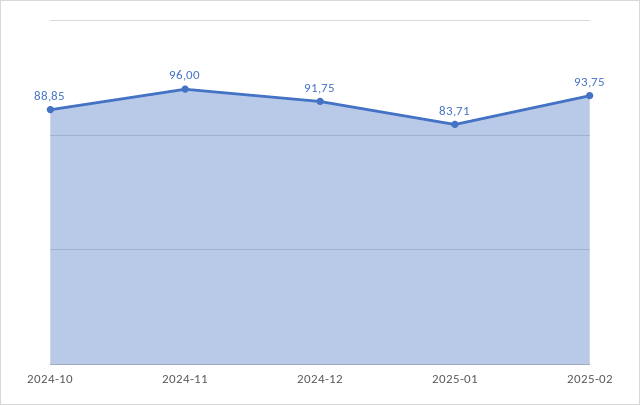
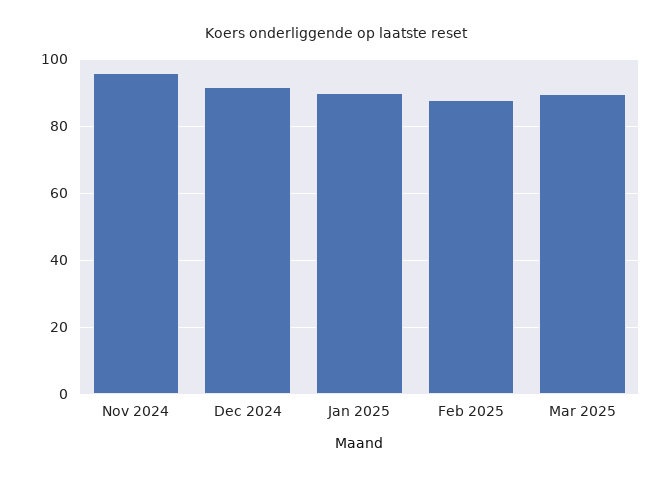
2024-10: 88.85 -> none
2025-01: 83.71 -> 90
2025-02: 93.75 -> 88
Mar 2025: none -> 90

